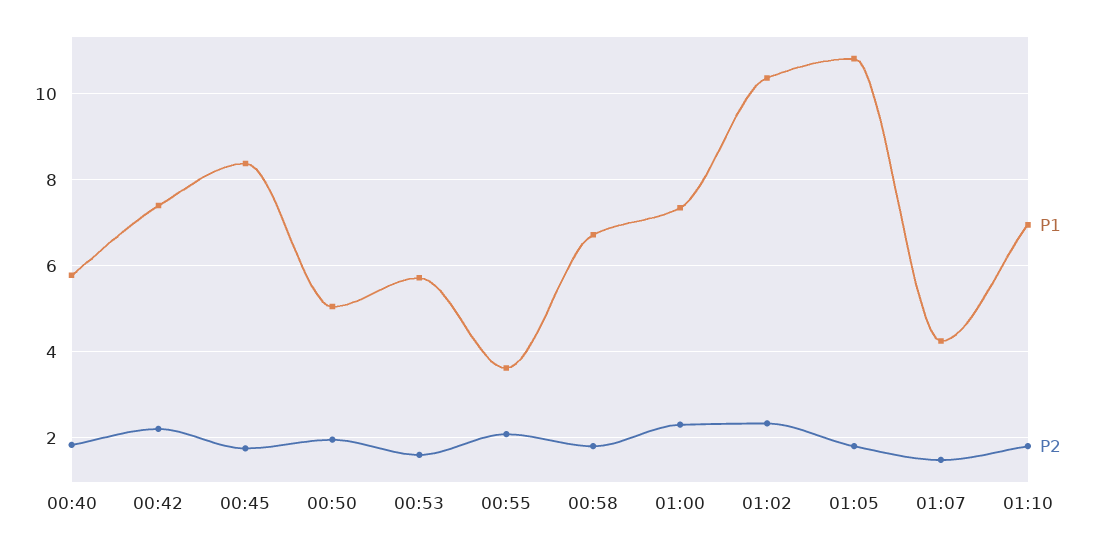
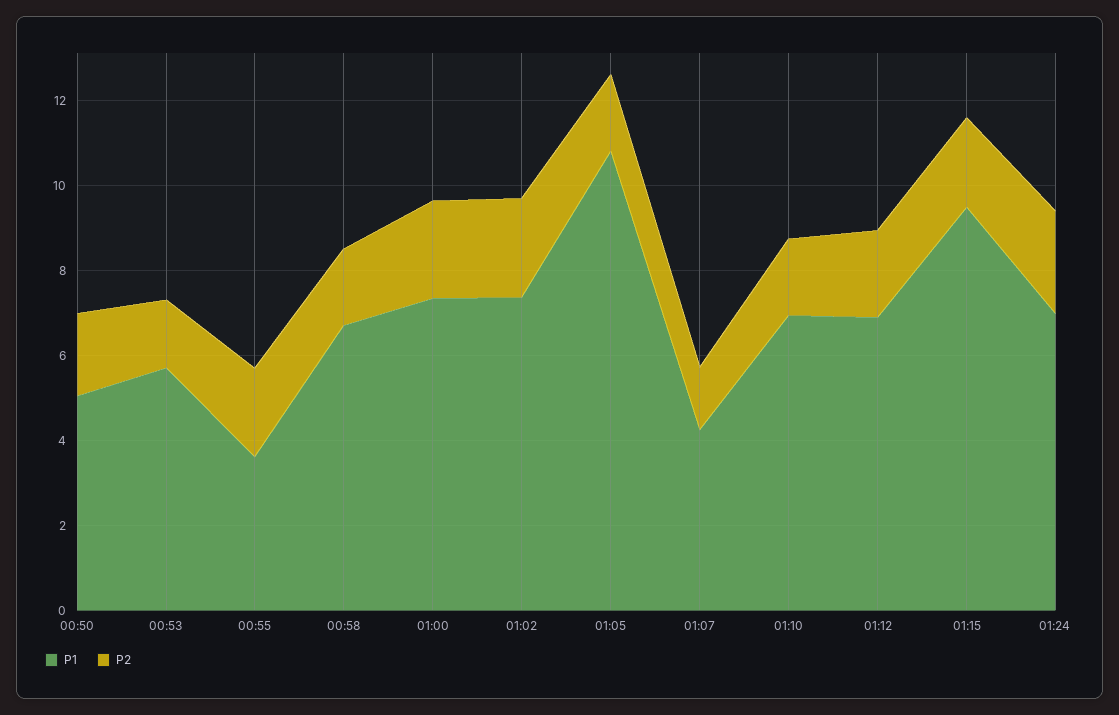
P1, 00:40: 5.8 -> none
P2, 00:40: 1.8 -> none
P1, 00:42: 7.4 -> none
P2, 00:42: 2.2 -> none
P1, 00:45: 8.4 -> none
P2, 00:45: 1.8 -> none
P1, 01:02: 10.4 -> 7.5
P1, 01:12: none -> 7
P2, 01:12: none -> 2
P1, 01:15: none -> 9.5
P2, 01:15: none -> 2
P1, 01:24: none -> 7
P2, 01:24: none -> 2.5

